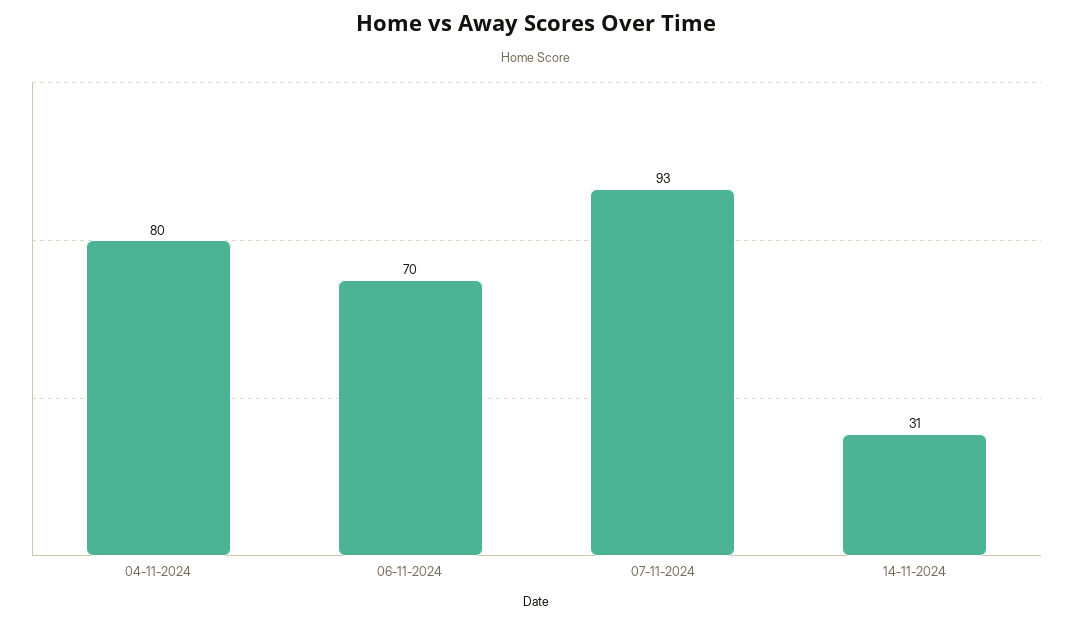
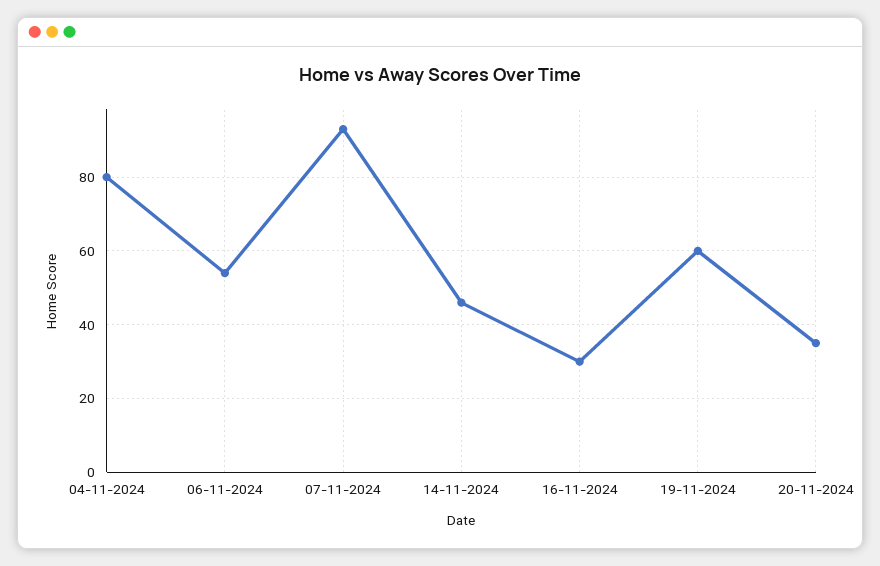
06-11-2024: 70 -> 55
14-11-2024: 31 -> 45
16-11-2024: none -> 30
19-11-2024: none -> 60
20-11-2024: none -> 35

